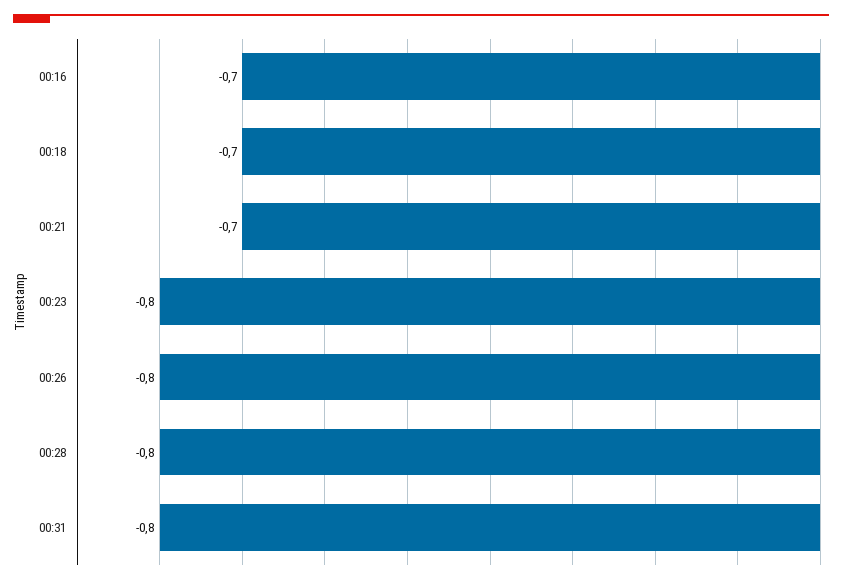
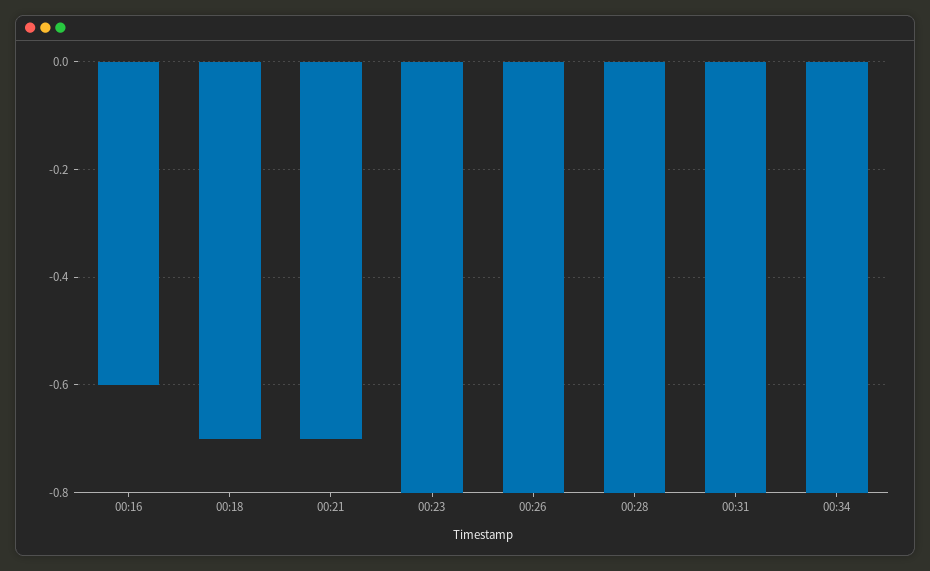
00:16: -0.7 -> -0.6
00:34: none -> -0.8

